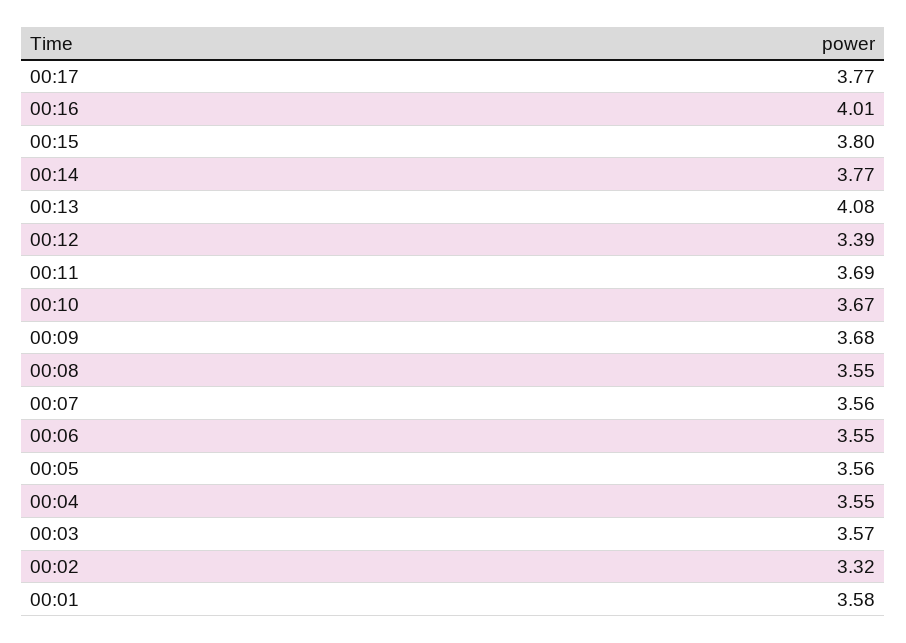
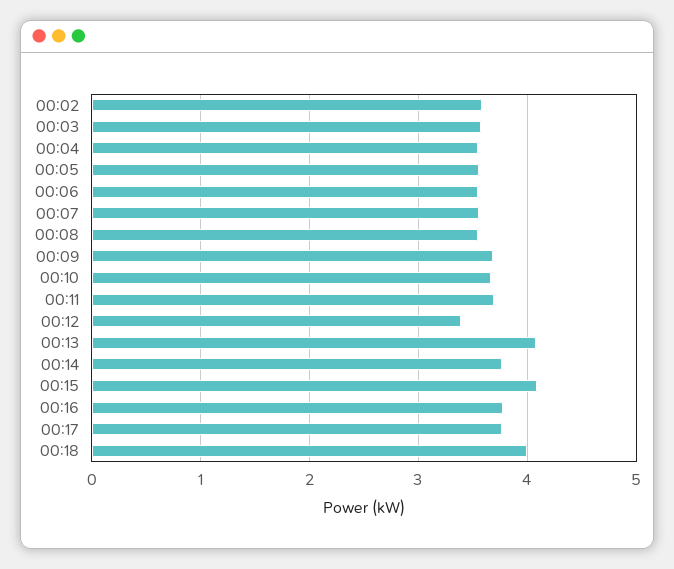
00:16: 4.01 -> 3.8
00:15: 3.8 -> 4.1
00:02: 3.32 -> 3.6
00:01: 3.58 -> none
00:18: none -> 4

